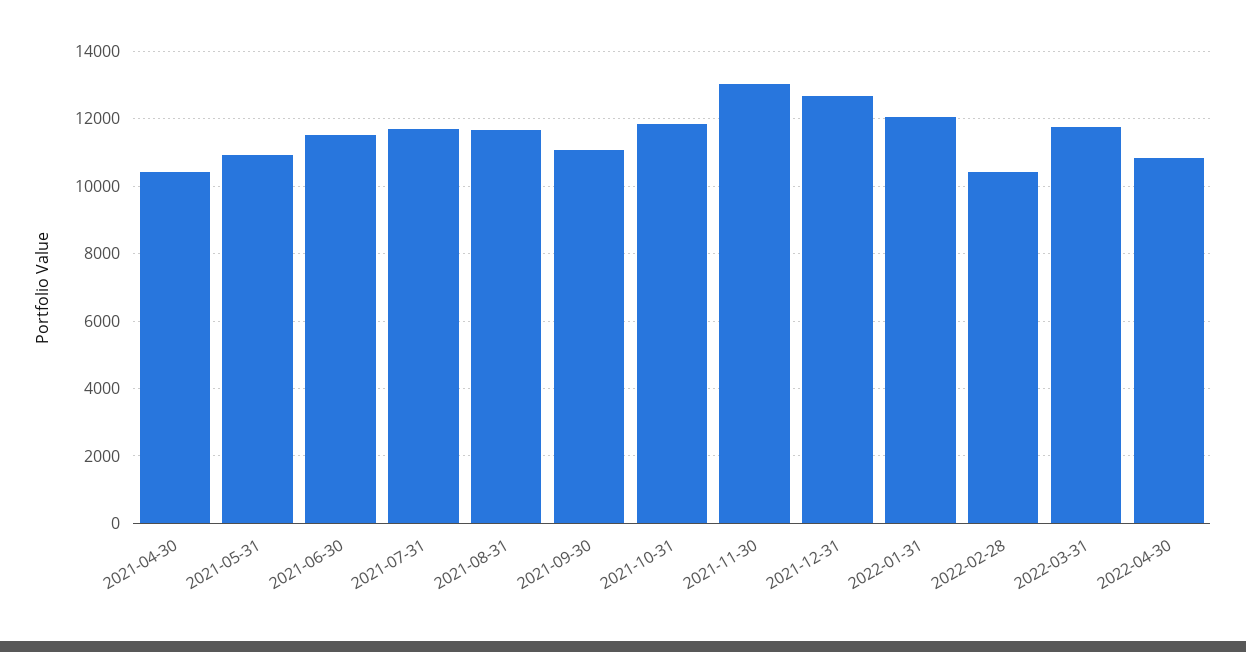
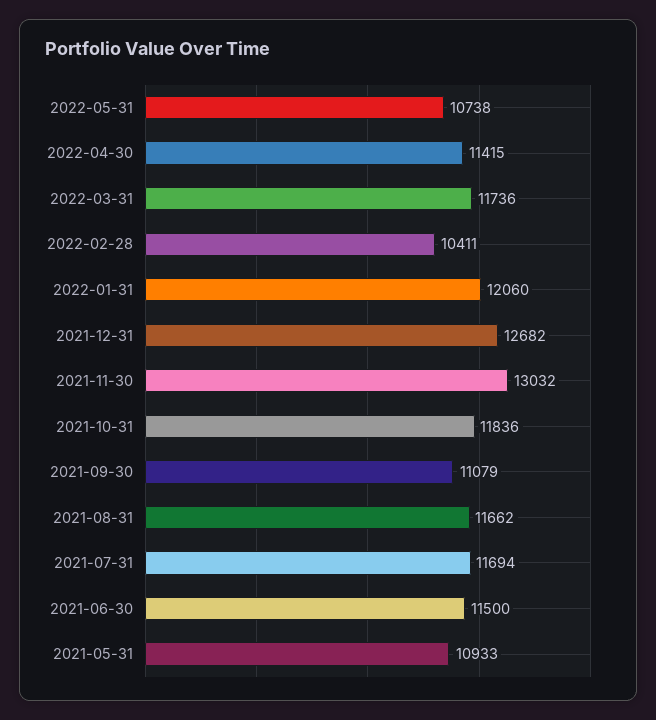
2021-04-30: 10400 -> none
2022-04-30: 10800 -> 11415
2022-05-31: none -> 10738

